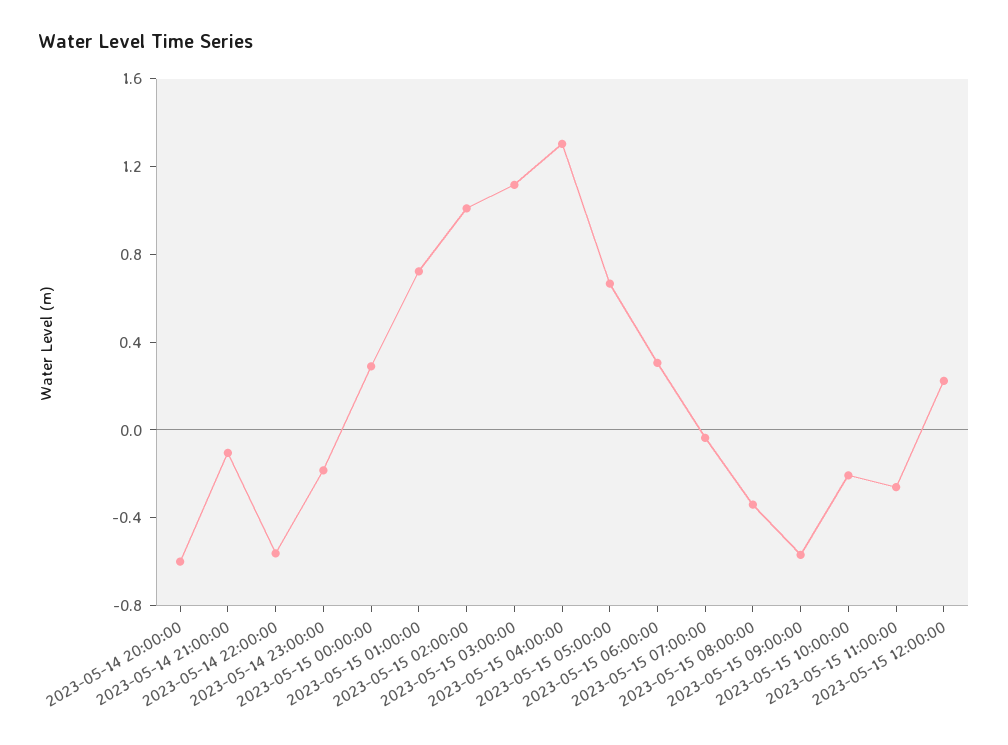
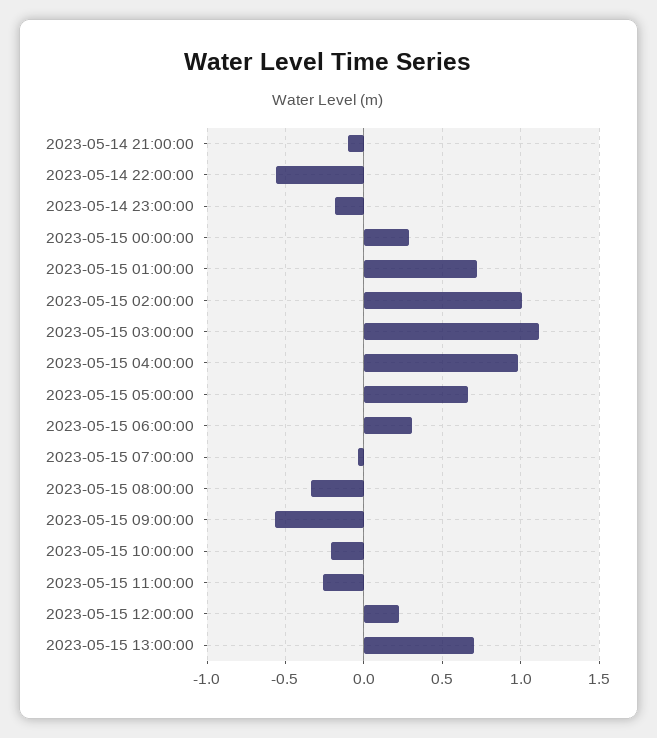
2023-05-14 20:00:00: -0.6 -> none
2023-05-15 04:00:00: 1.3 -> 1
2023-05-15 13:00:00: none -> 0.7

